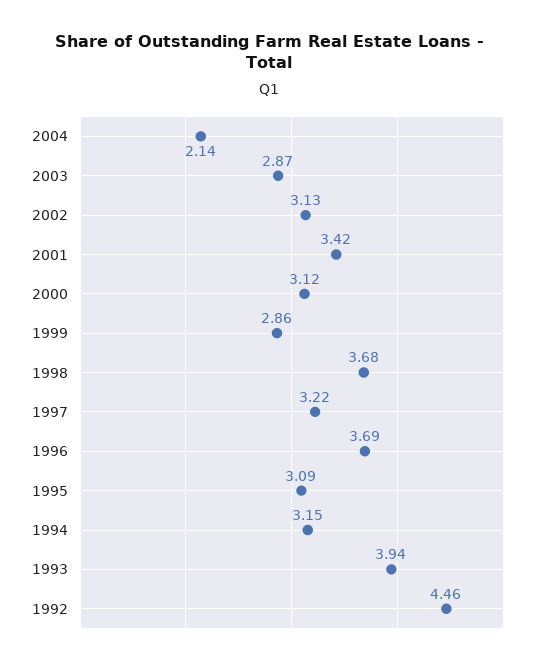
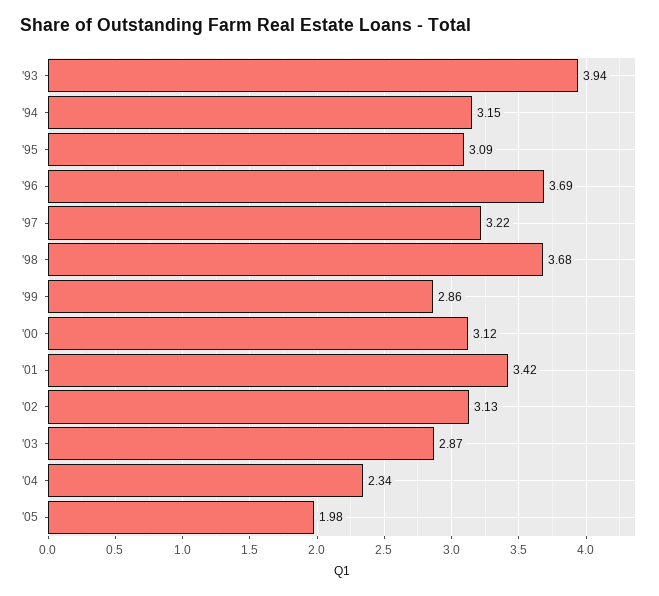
2004: 2.14 -> 2.34
1992: 4.46 -> none
'05: none -> 1.98

